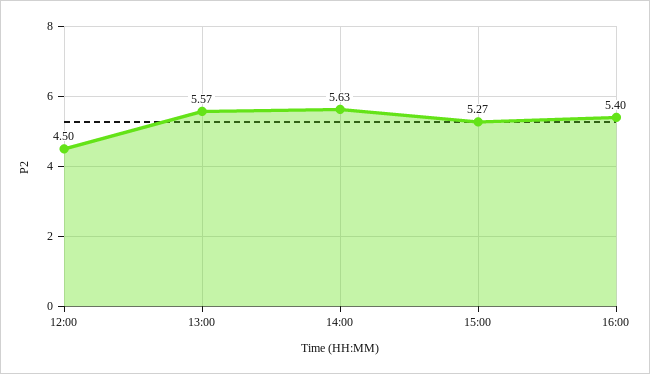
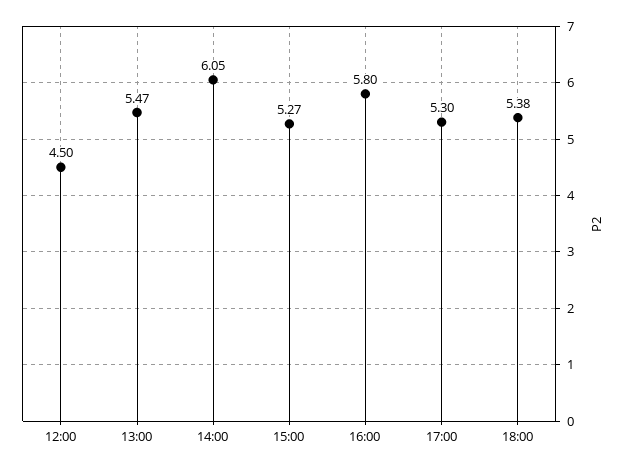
13:00: 5.57 -> 5.47
14:00: 5.63 -> 6.05
16:00: 5.4 -> 5.8
17:00: none -> 5.3
18:00: none -> 5.38

